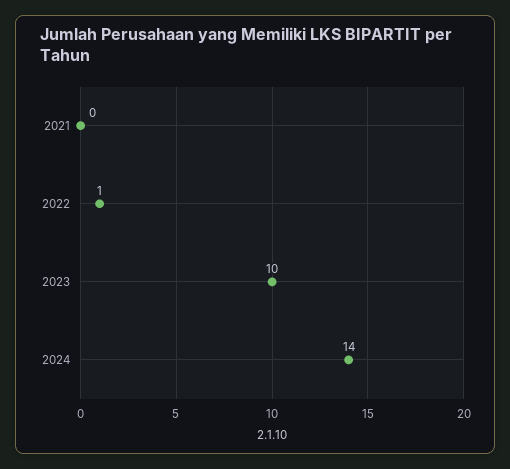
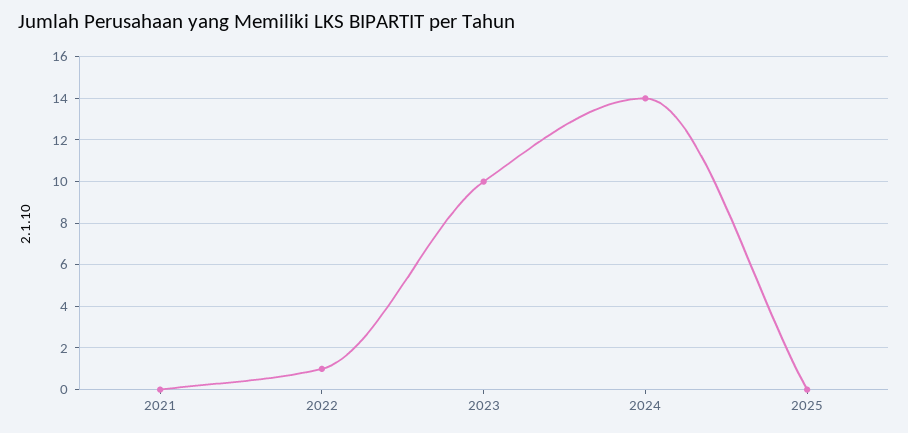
2025: none -> 0

